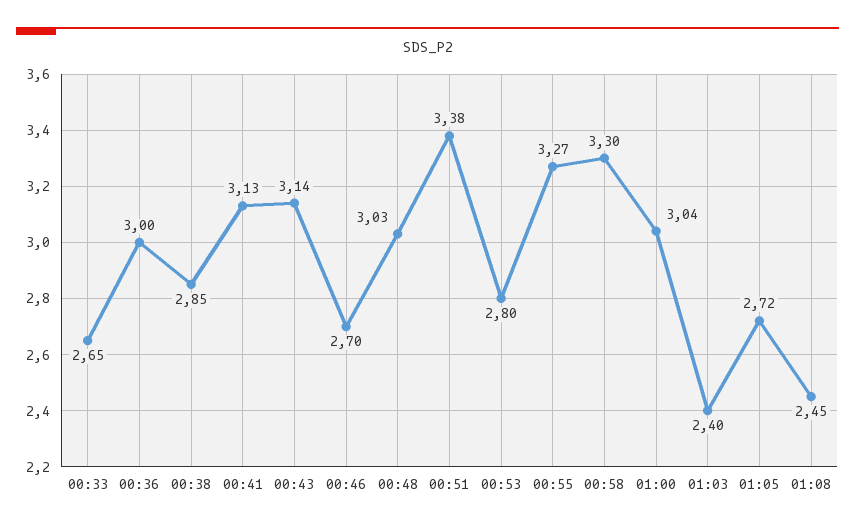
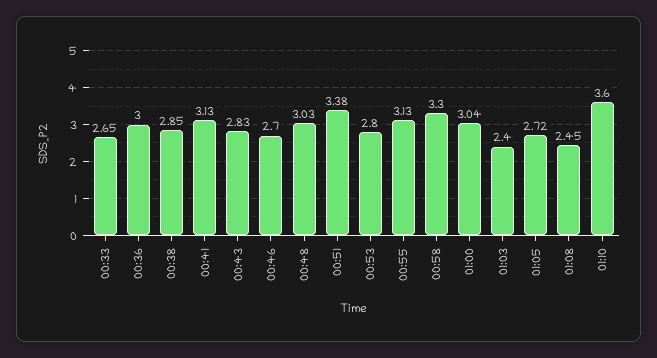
00:43: 3.14 -> 2.83
00:55: 3.27 -> 3.13
01:10: none -> 3.6

